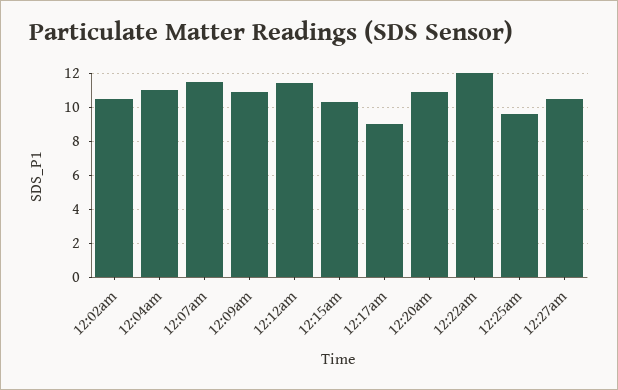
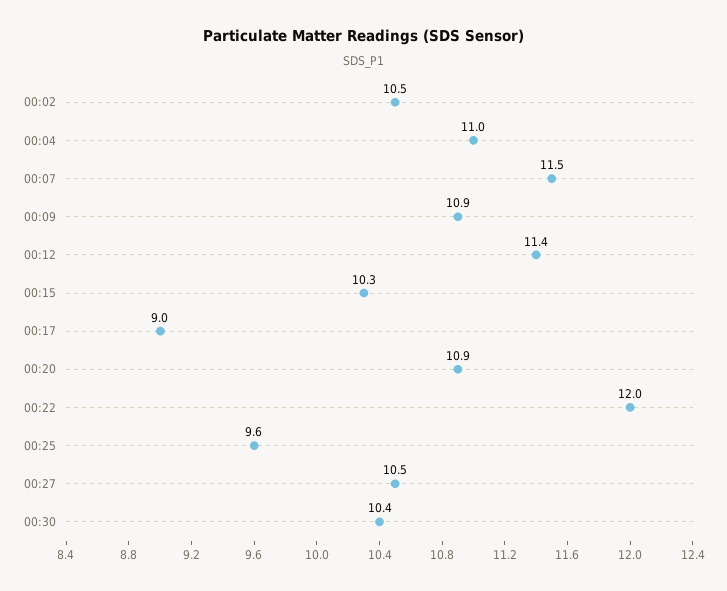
00:30: none -> 10.4

